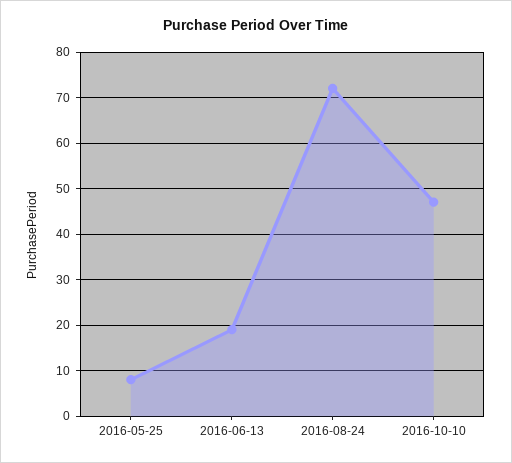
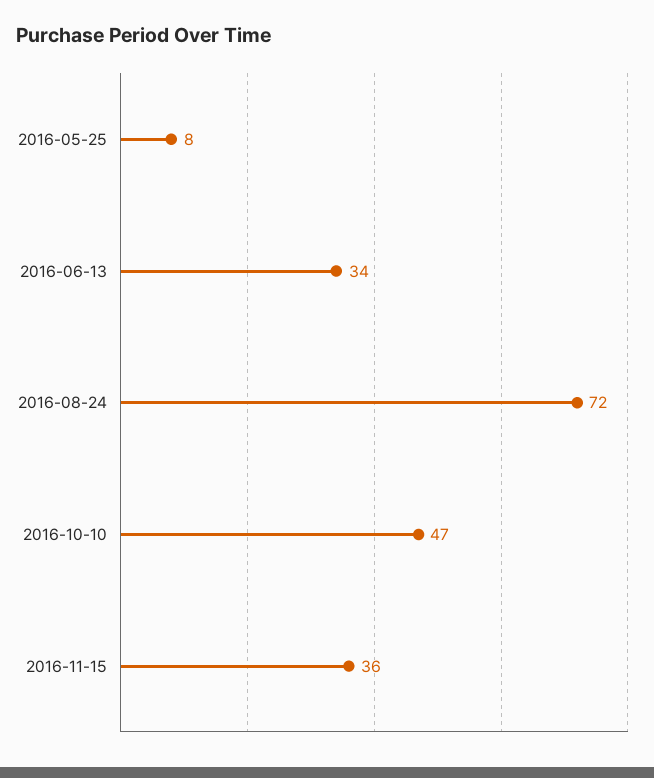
2016-06-13: 20 -> 34
2016-11-15: none -> 36

